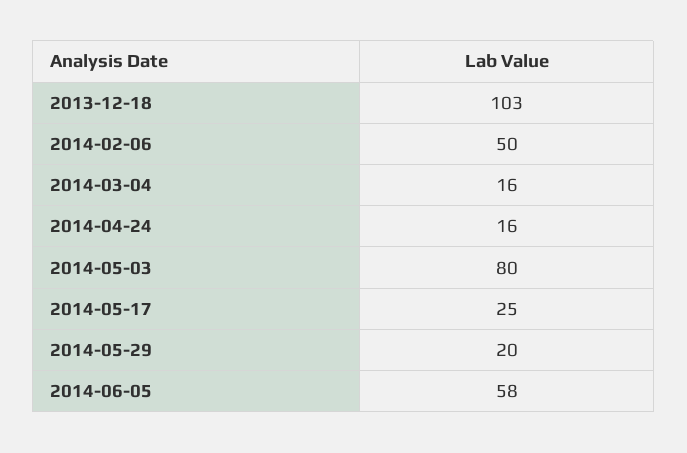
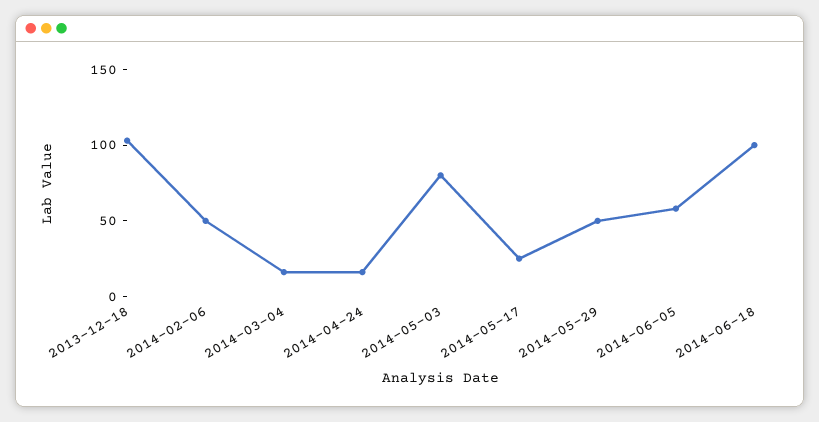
2014-05-29: 20 -> 50
2014-06-18: none -> 100

